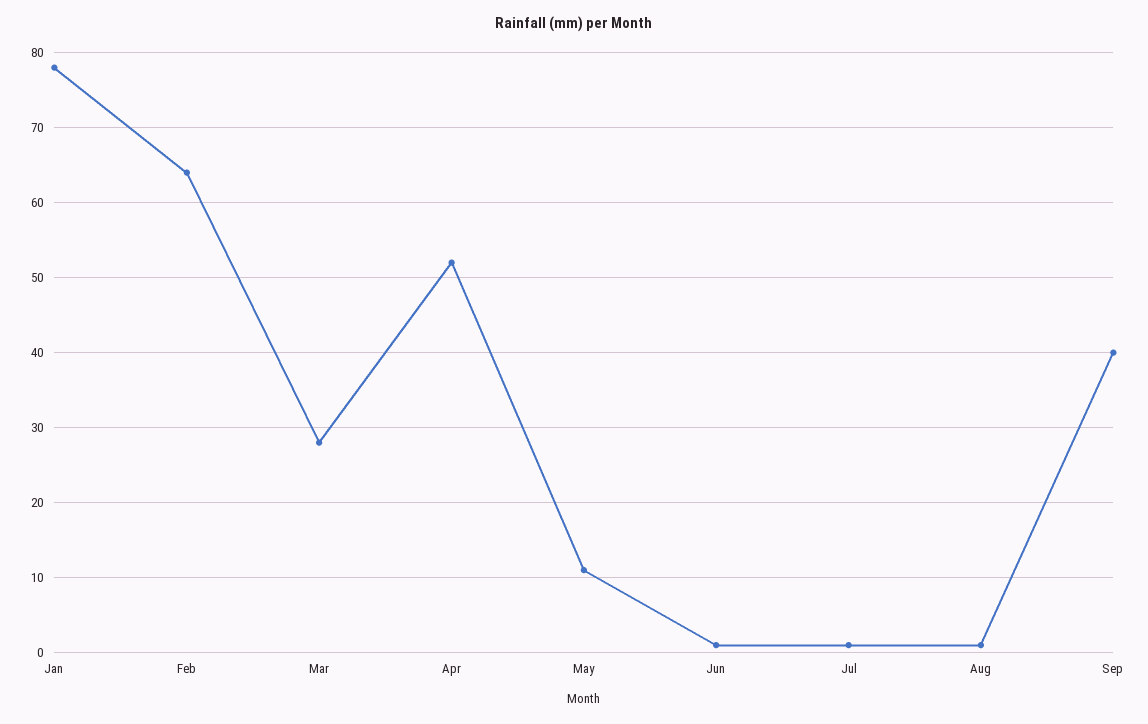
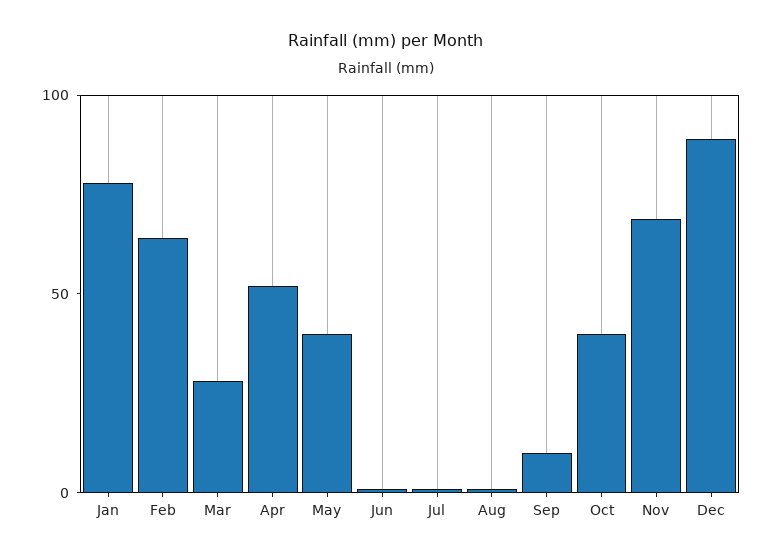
May: 11 -> 40
Sep: 40 -> 10
Oct: none -> 40
Nov: none -> 70
Dec: none -> 90

